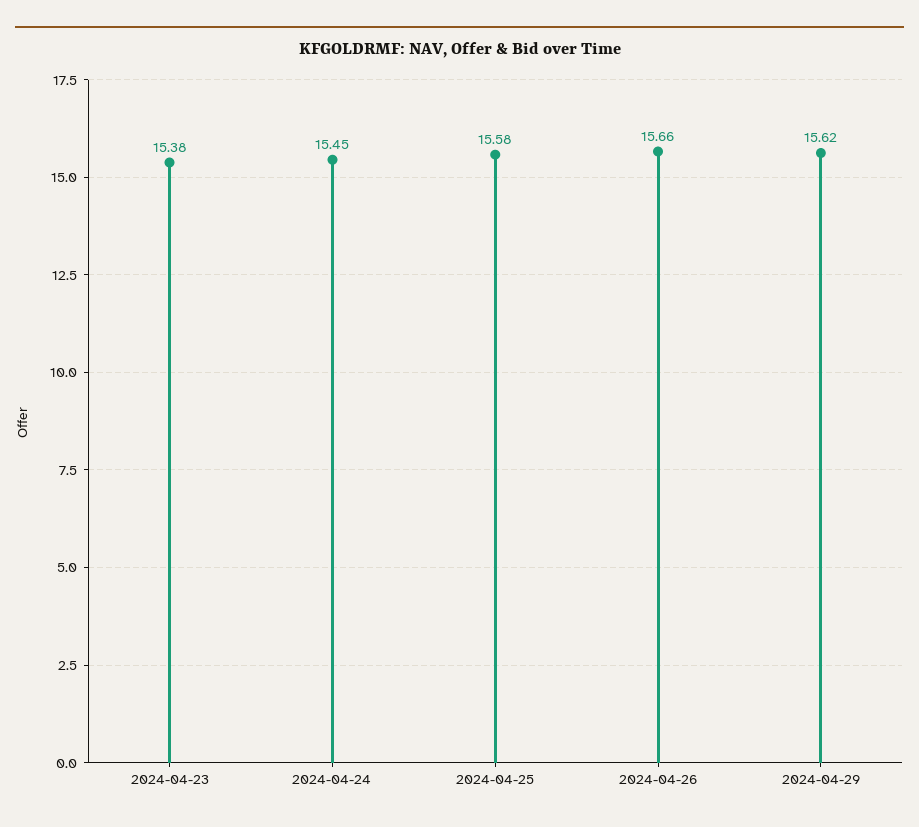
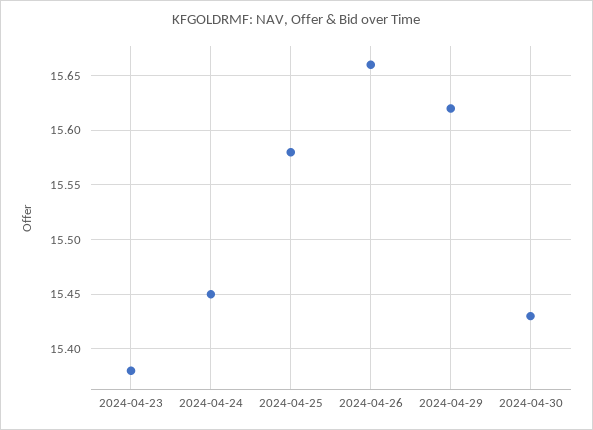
2024-04-30: none -> 15.43

